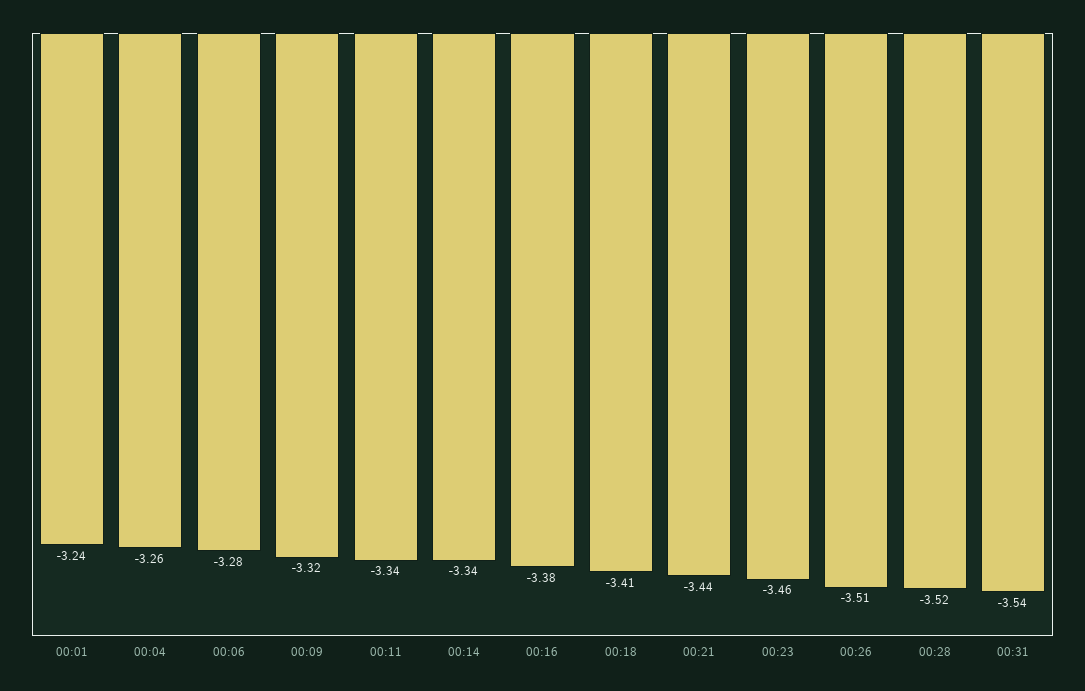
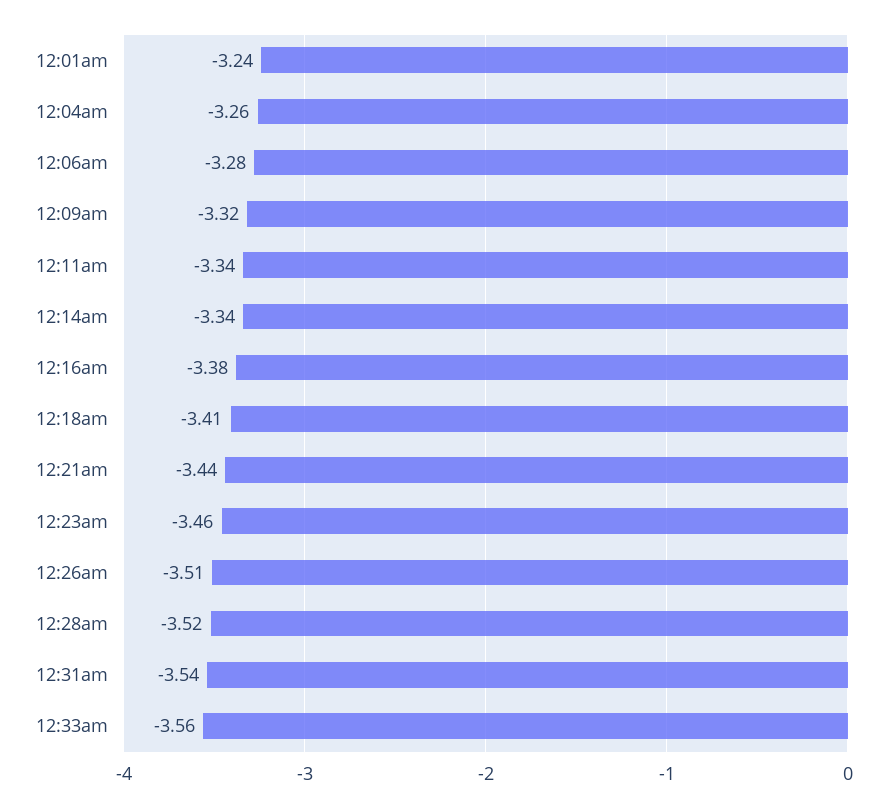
12:33am: none -> -3.56

